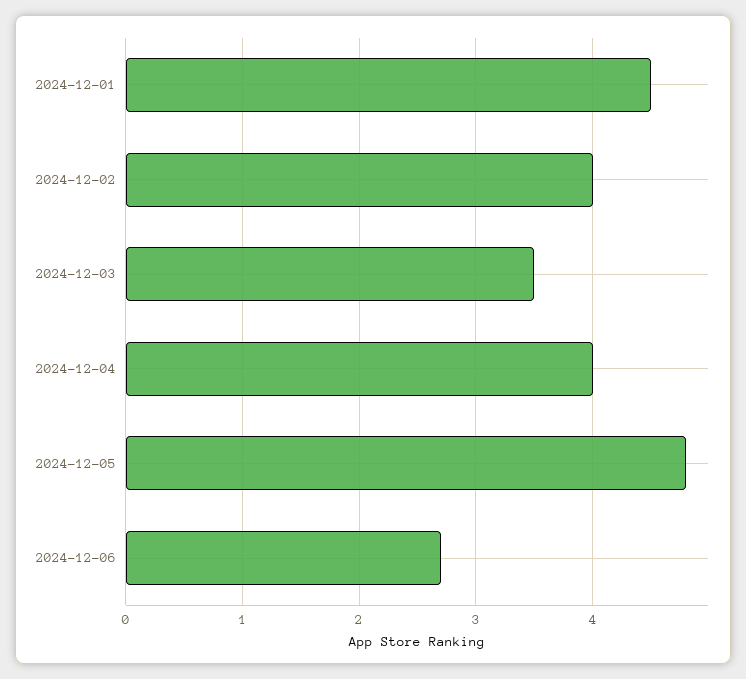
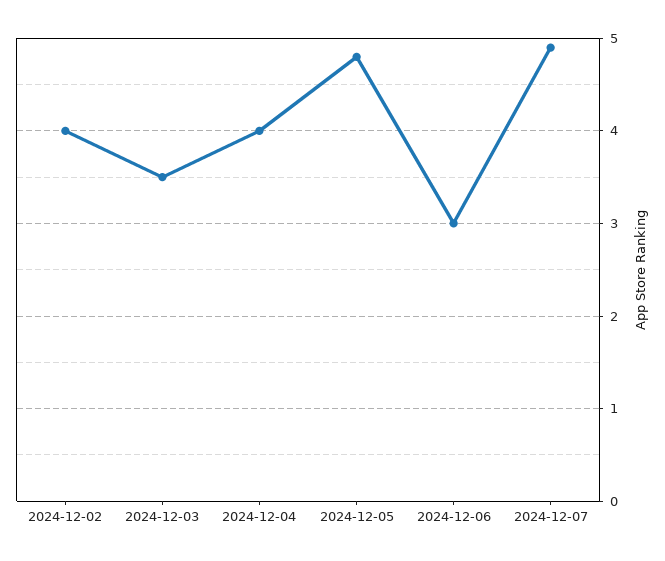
2024-12-01: 4.5 -> none
2024-12-06: 2.7 -> 3
2024-12-07: none -> 4.9

